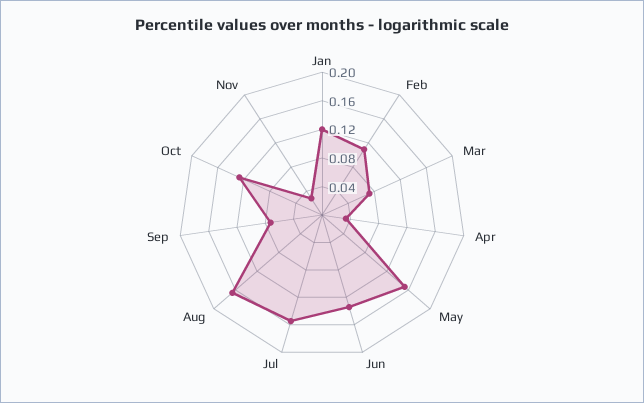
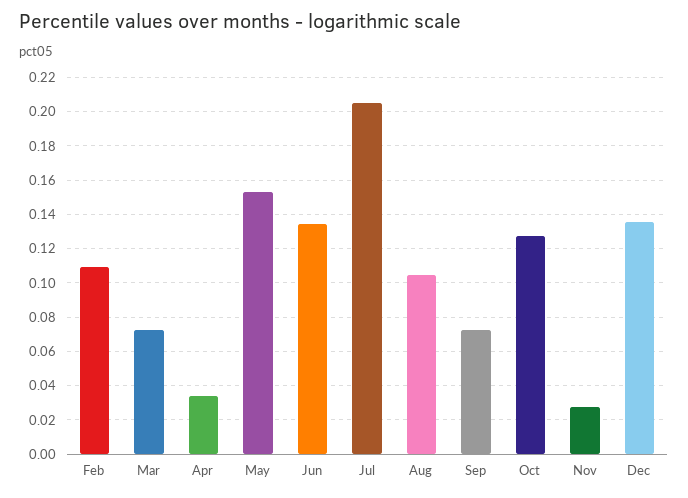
Jan: 0.12 -> none
Jul: 0.16 -> 0.205
Aug: 0.16 -> 0.105
Dec: none -> 0.135

